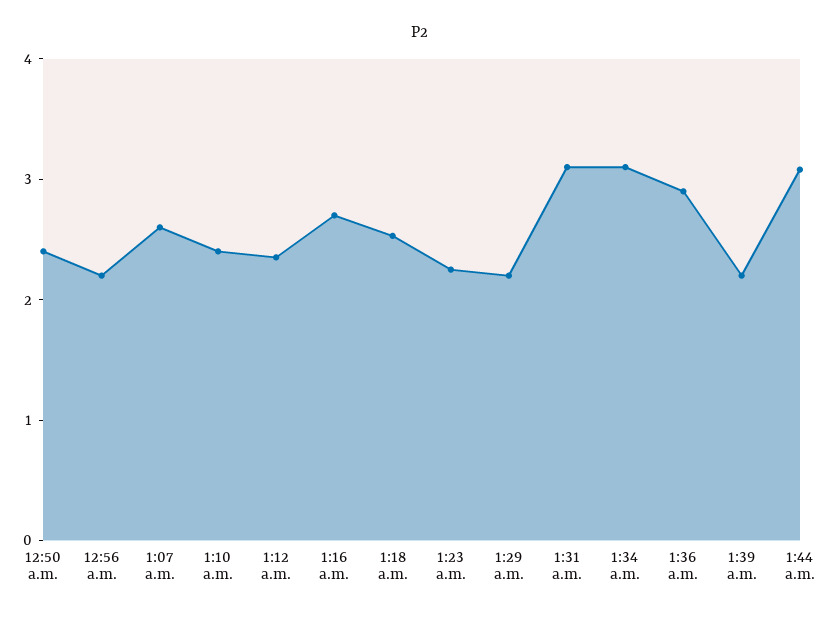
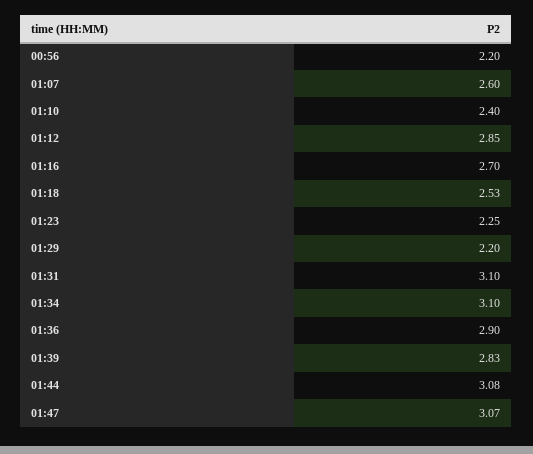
12:50 a.m.: 2.4 -> none
1:12 a.m.: 2.4 -> 2.85
1:39 a.m.: 2.2 -> 2.83
01:47: none -> 3.07

